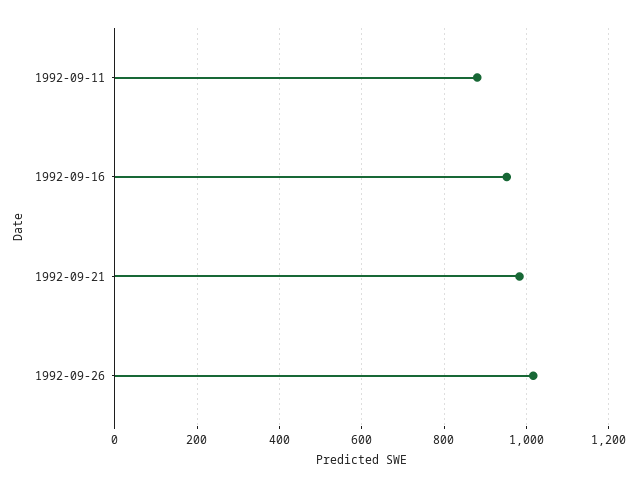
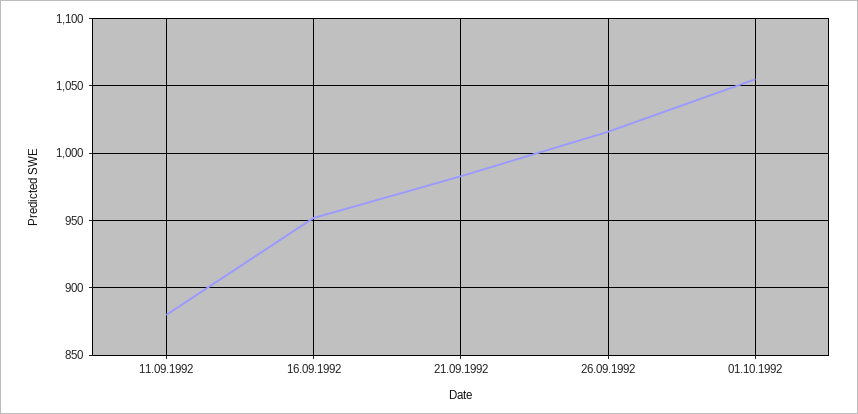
01.10.1992: none -> 1055

